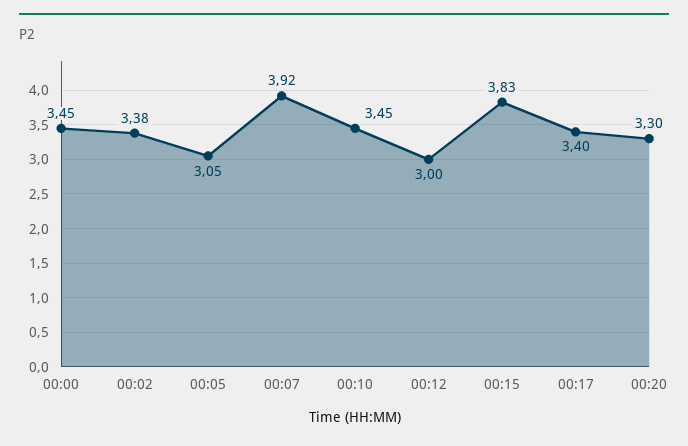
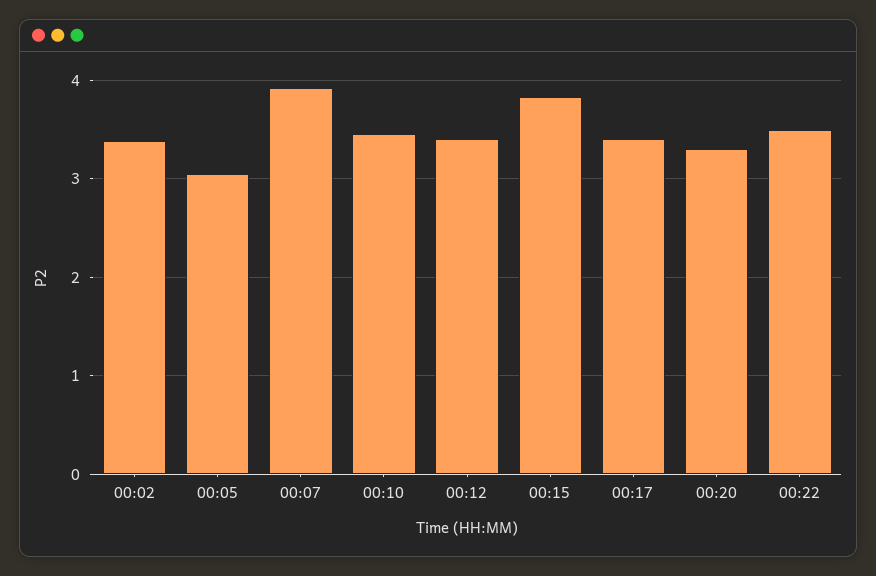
00:00: 3.45 -> none
00:12: 3 -> 3.4
00:22: none -> 3.5

